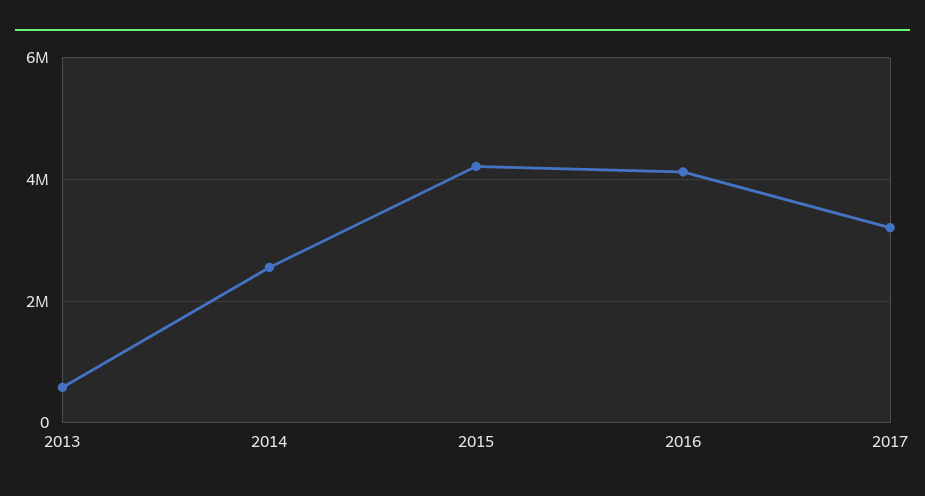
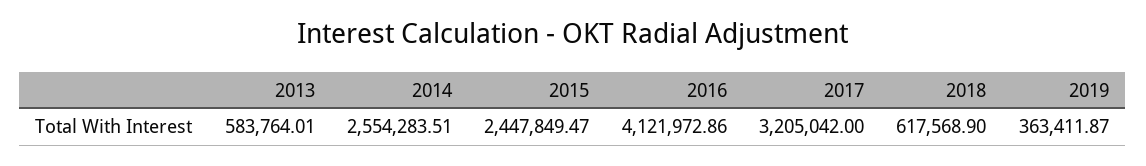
2015: 4200000 -> 2447849.47
2018: none -> 617568.9
2019: none -> 363411.87

